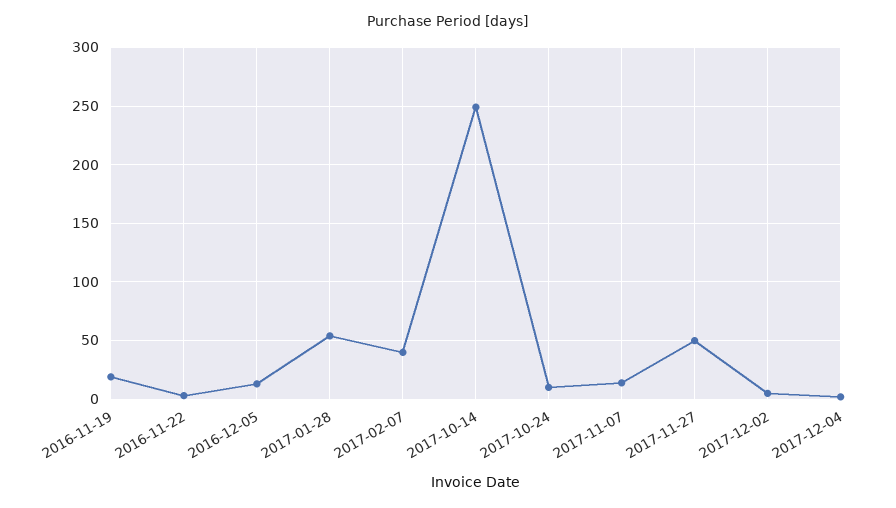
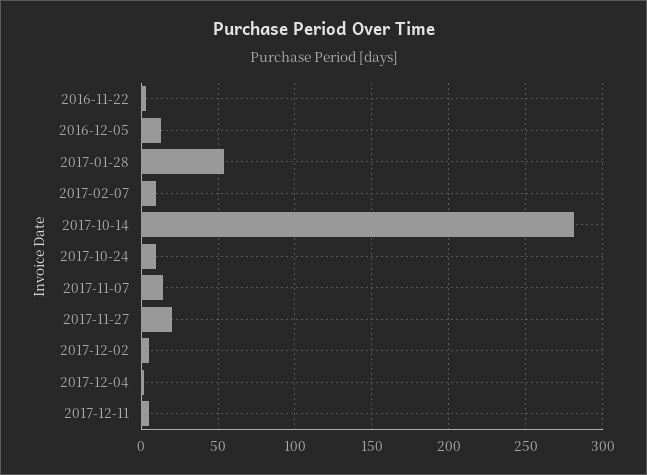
2016-11-19: 20 -> none
2017-02-07: 40 -> 10
2017-10-14: 250 -> 280
2017-11-27: 50 -> 20
2017-12-11: none -> 5

